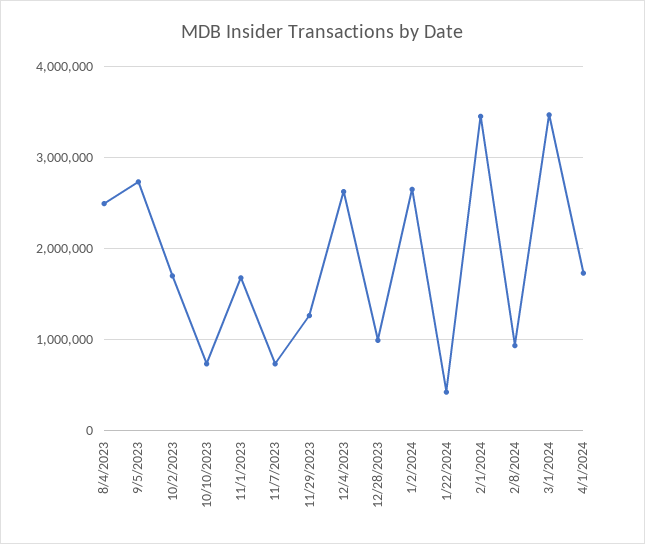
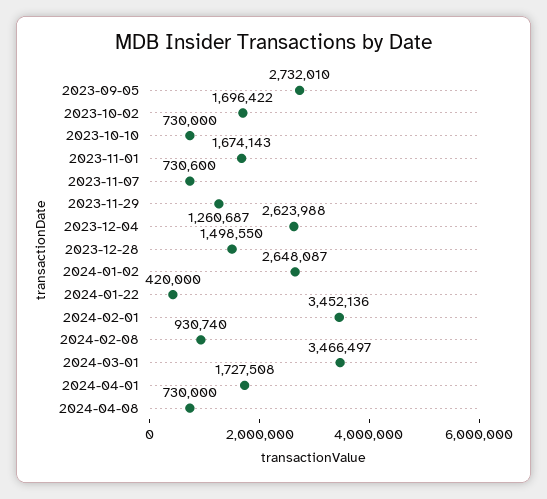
8/4/2023: 2500000 -> none
12/28/2023: 1000000 -> 1498550
2024-04-08: none -> 730000

